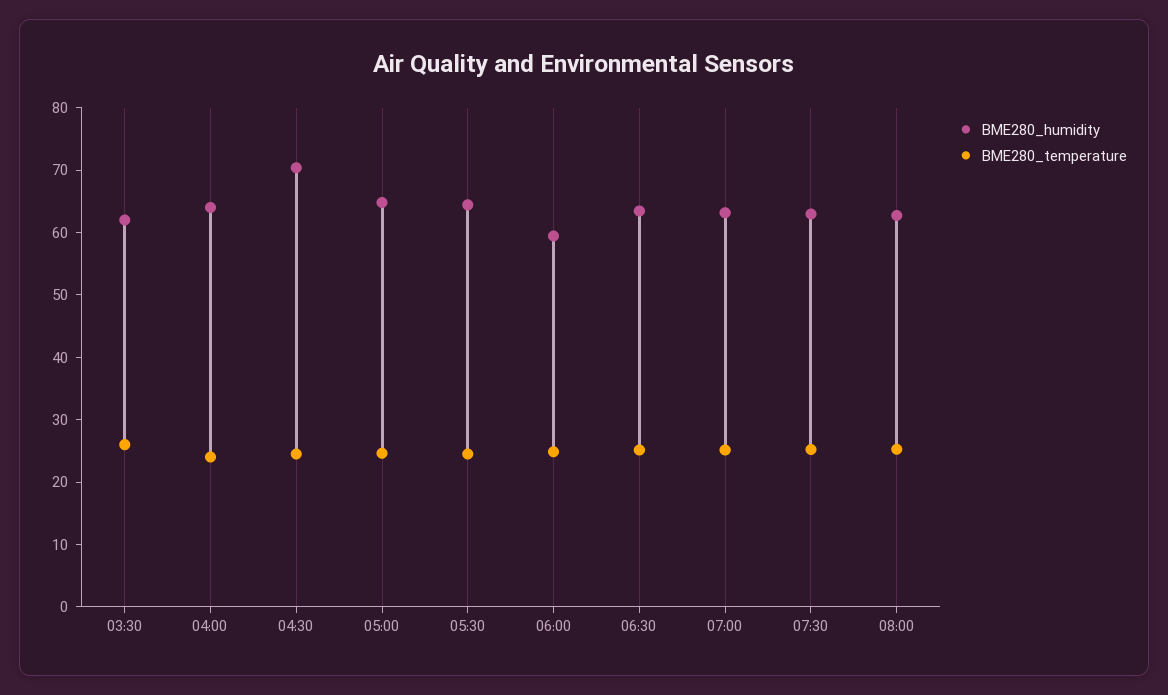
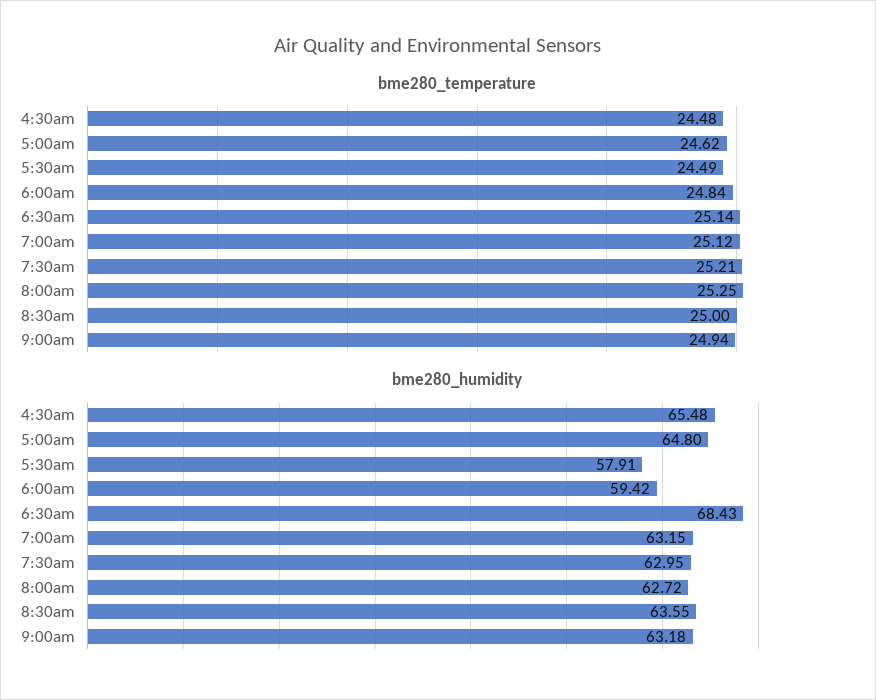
BME280_humidity, 03:30: 62 -> none
BME280_temperature, 03:30: 26 -> none
BME280_humidity, 04:00: 64 -> none
BME280_temperature, 04:00: 24 -> none
BME280_humidity, 04:30: 70 -> 65.48
BME280_humidity, 05:30: 64 -> 57.91
BME280_humidity, 06:30: 64 -> 68.43
BME280_temperature, 8:30am: none -> 25
BME280_temperature, 9:00am: none -> 24.94
BME280_humidity, 8:30am: none -> 63.55
BME280_humidity, 9:00am: none -> 63.18

